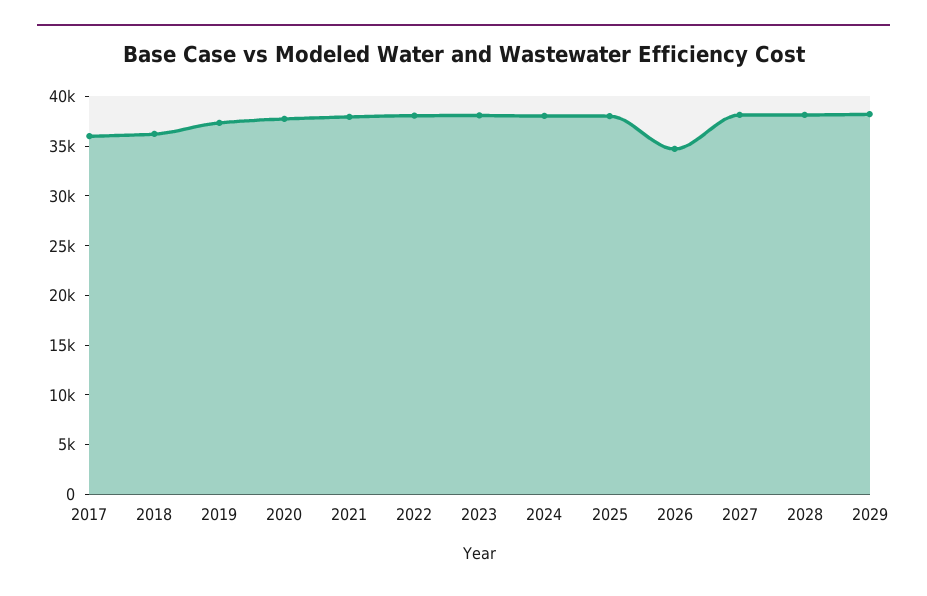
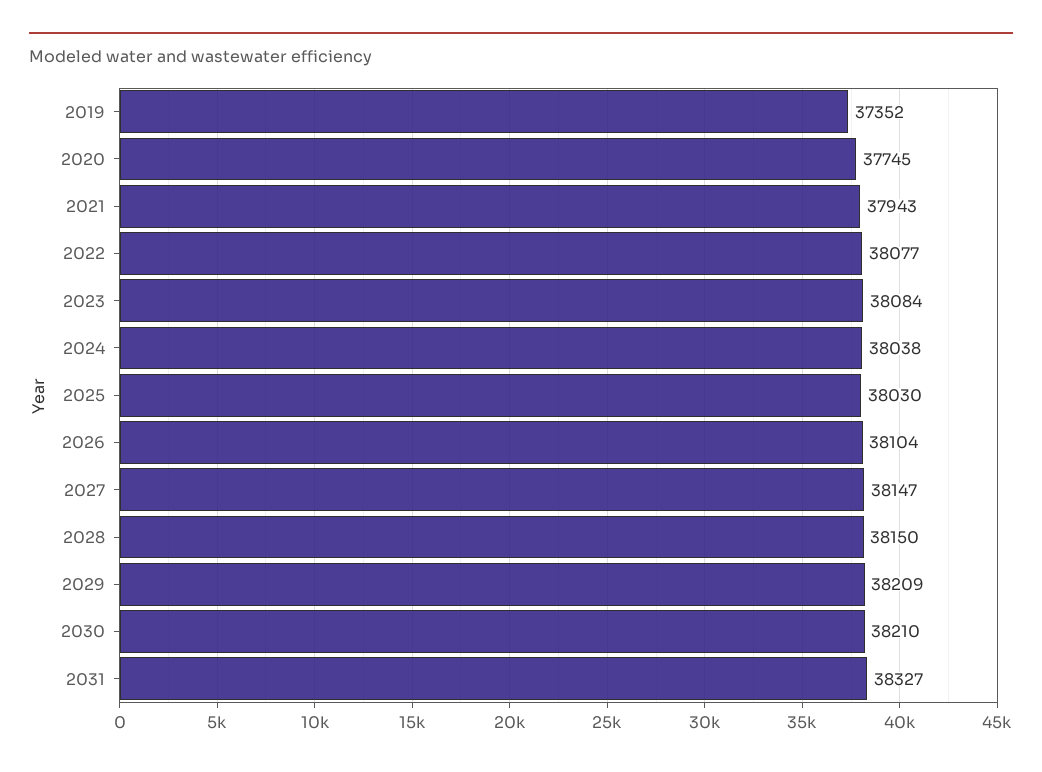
2017: 36000 -> none
2018: 36000 -> none
2026: 35000 -> 38104
2030: none -> 38210
2031: none -> 38327

